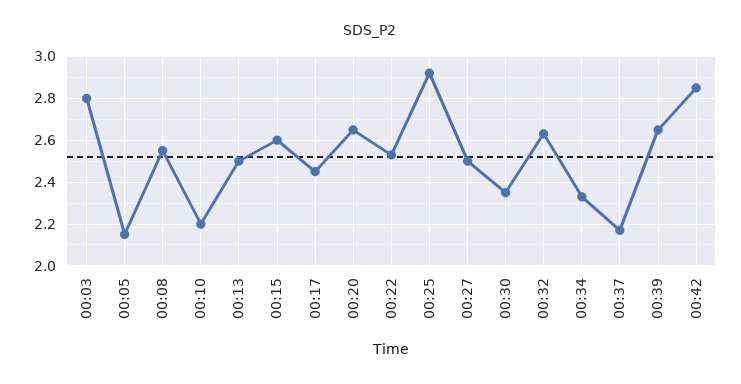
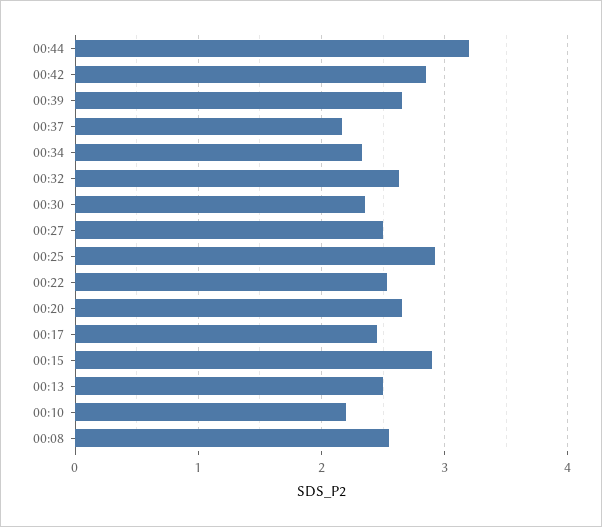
00:03: 2.8 -> none
00:05: 2.15 -> none
00:15: 2.6 -> 2.9
00:44: none -> 3.2

